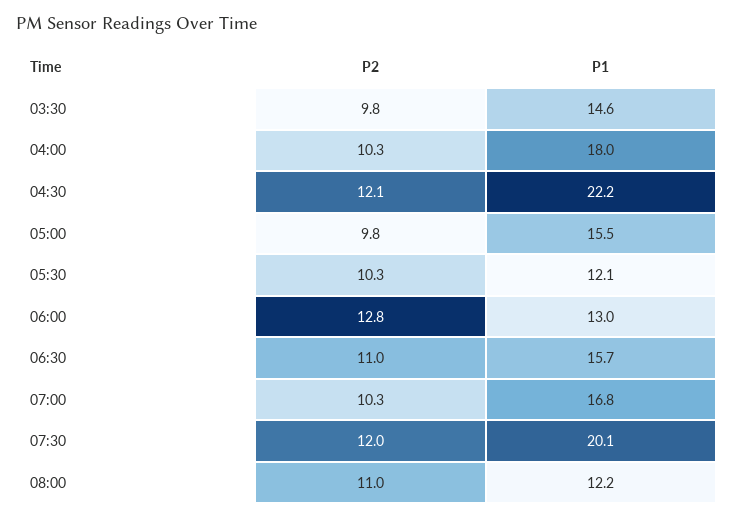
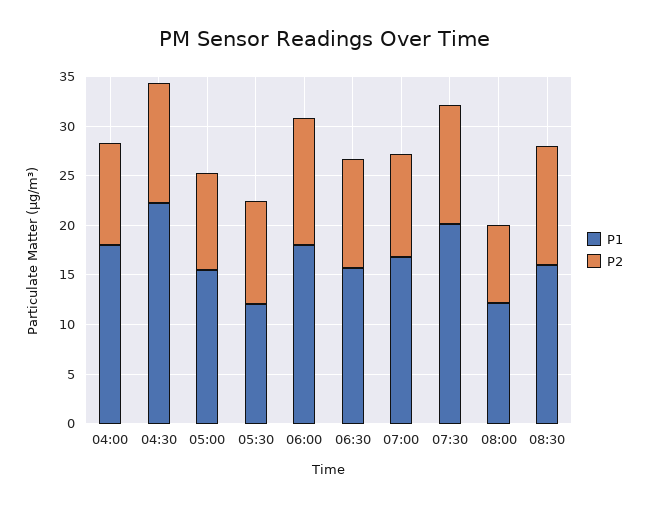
P2, 03:30: 9.8 -> none
P1, 03:30: 14.6 -> none
P1, 06:00: 13 -> 18
P2, 08:00: 11 -> 8
P1, 08:30: none -> 16
P2, 08:30: none -> 12

